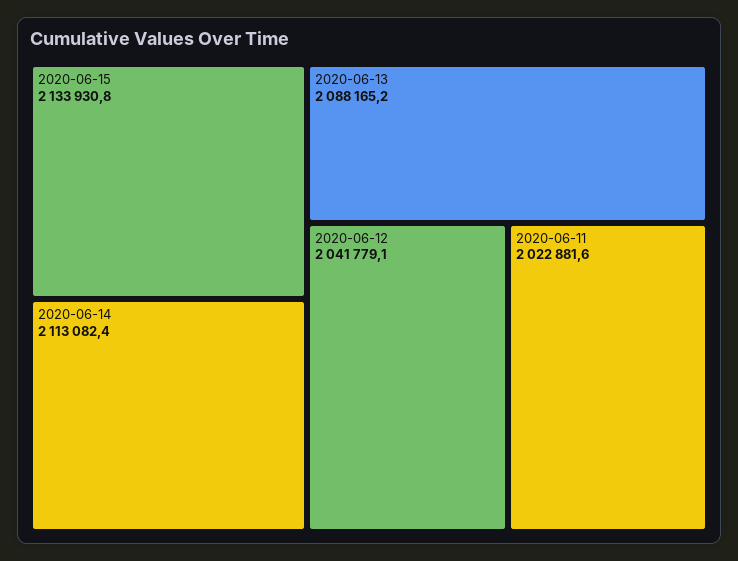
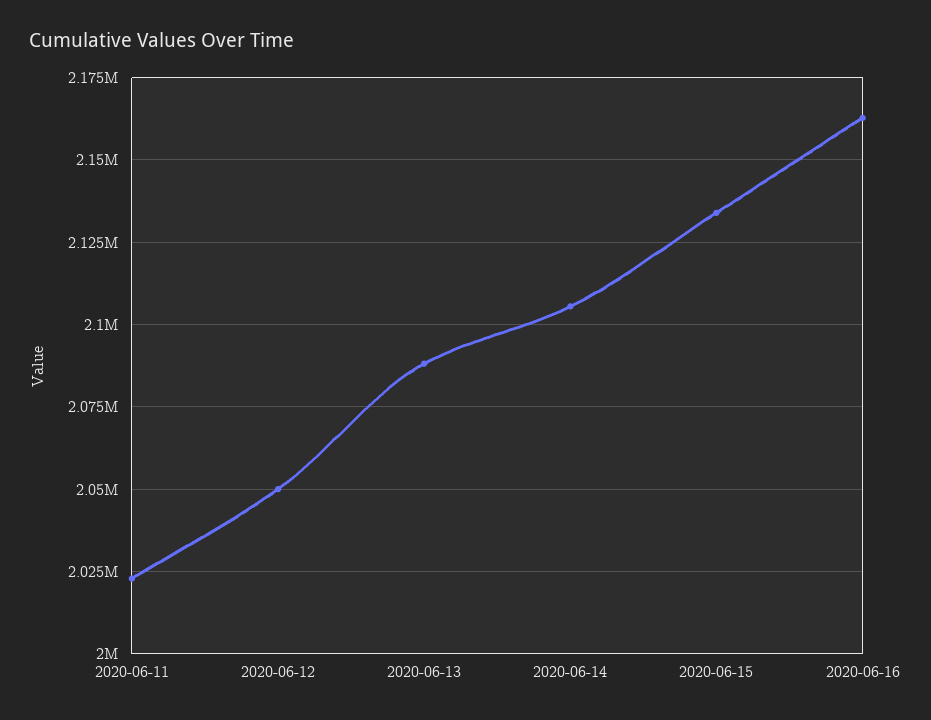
2020-06-14: 2113082.4 -> 2105000
2020-06-12: 2041779.1 -> 2050000
2020-06-16: none -> 2162500

